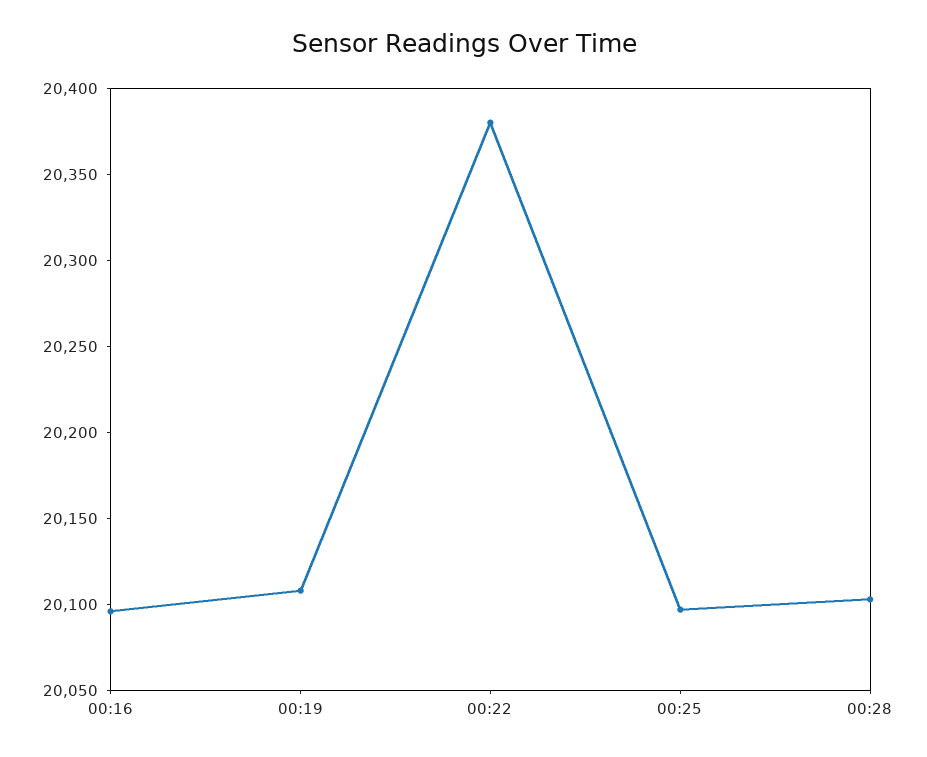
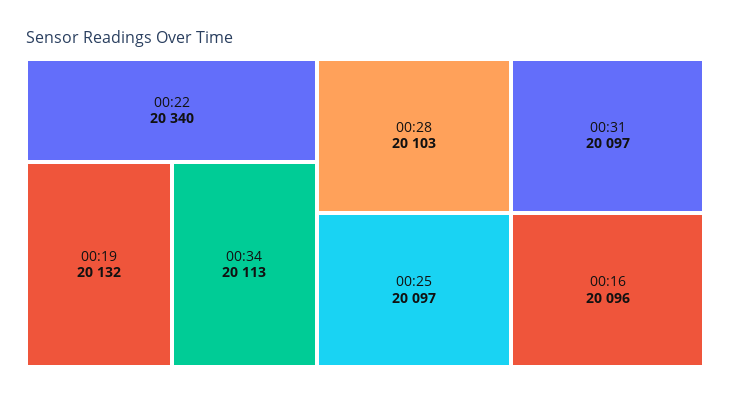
00:19: 20110 -> 20132
00:22: 20380 -> 20340
00:34: none -> 20113
00:31: none -> 20097

